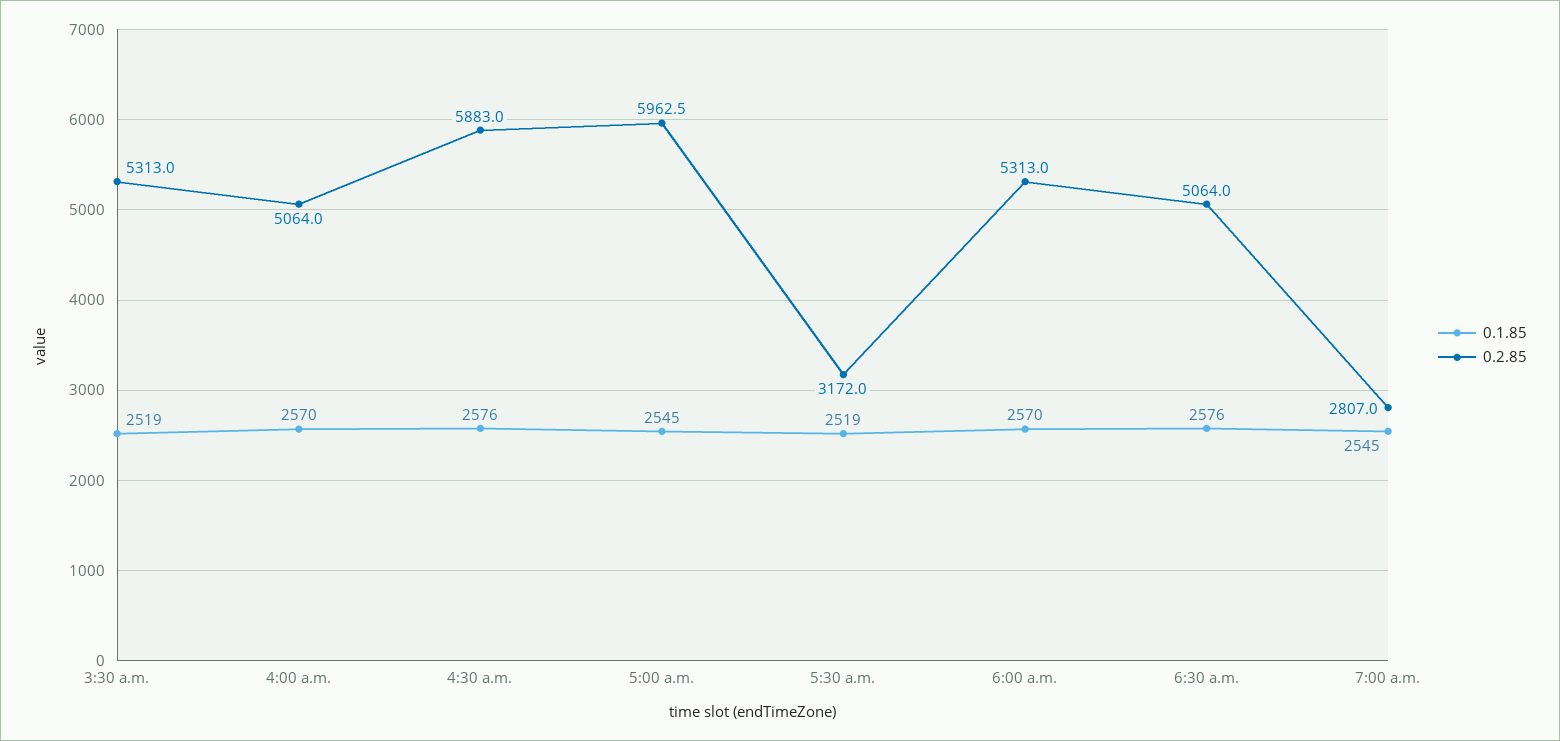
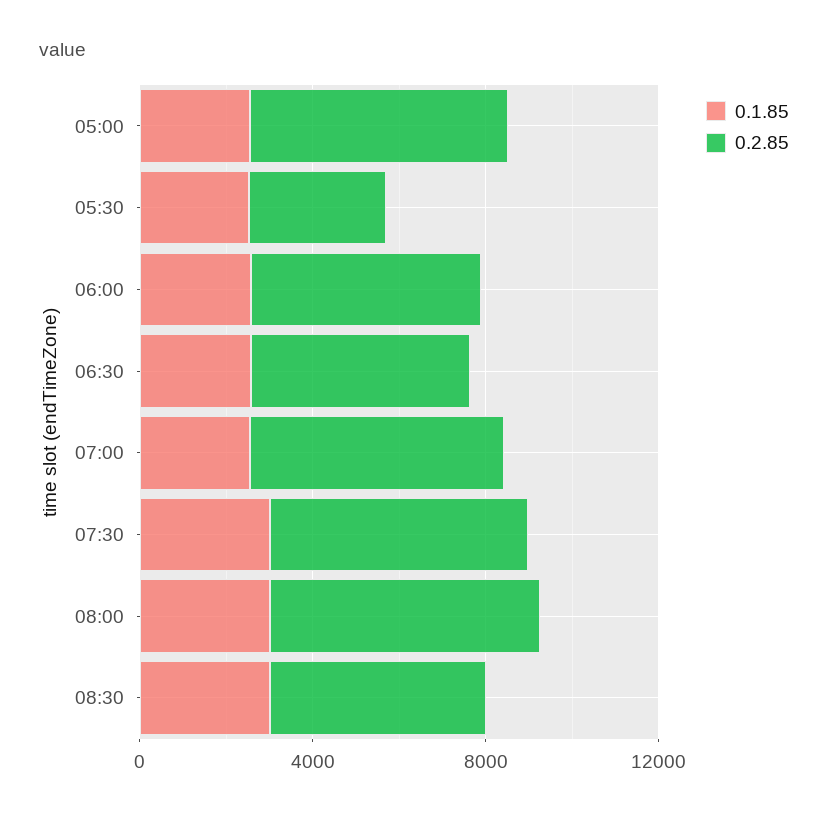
0.1.85, 3:30 a.m.: 2519 -> none
0.2.85, 3:30 a.m.: 5313 -> none
0.1.85, 4:00 a.m.: 2570 -> none
0.2.85, 4:00 a.m.: 5064 -> none
0.1.85, 4:30 a.m.: 2576 -> none
0.2.85, 4:30 a.m.: 5883 -> none
0.2.85, 7:00 a.m.: 2807 -> 6000
0.1.85, 07:30: none -> 3000
0.2.85, 07:30: none -> 6000
0.1.85, 08:00: none -> 3000
0.2.85, 08:00: none -> 6000
0.1.85, 08:30: none -> 3000
0.2.85, 08:30: none -> 5000

